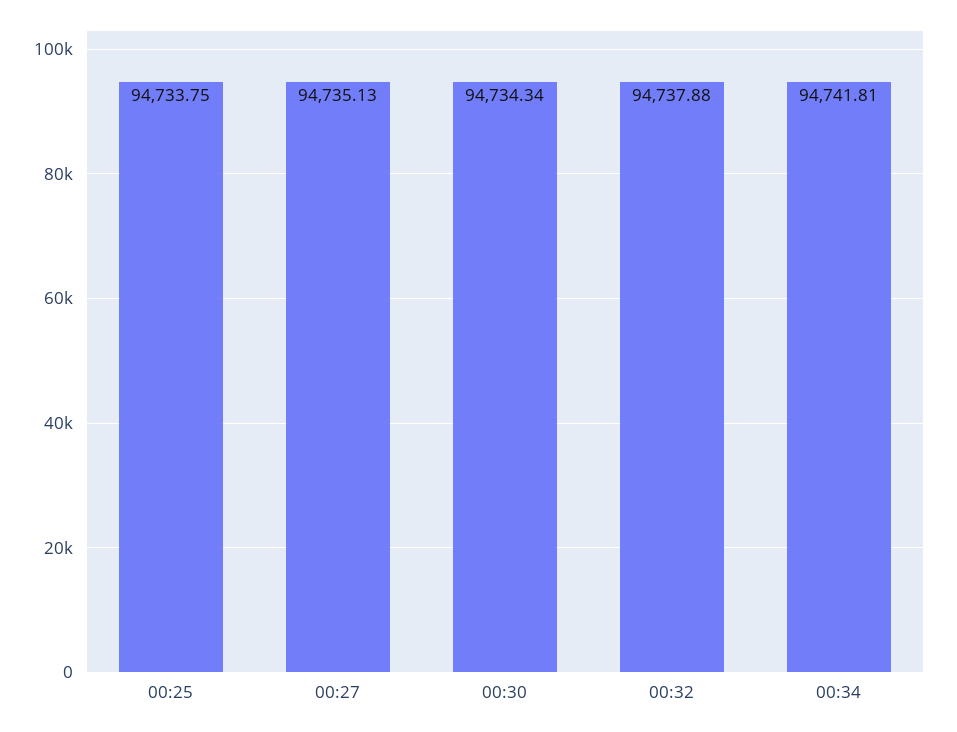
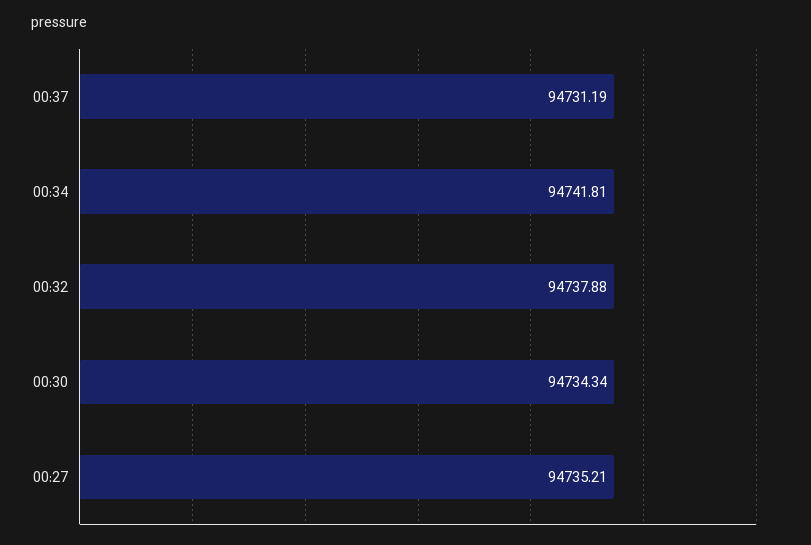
00:25: 94733.75 -> none
00:27: 94735.13 -> 94735.21
00:37: none -> 94731.19

